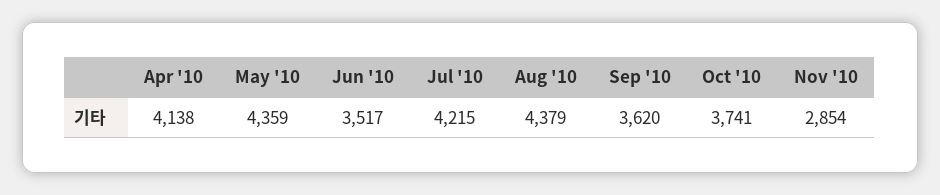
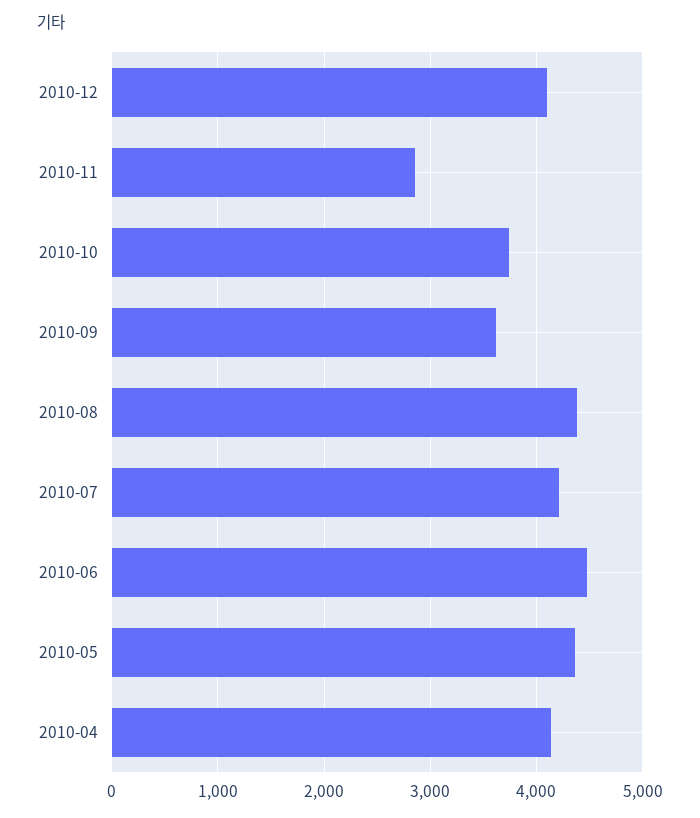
Jun '10: 3517 -> 4500
2010-12: none -> 4100

